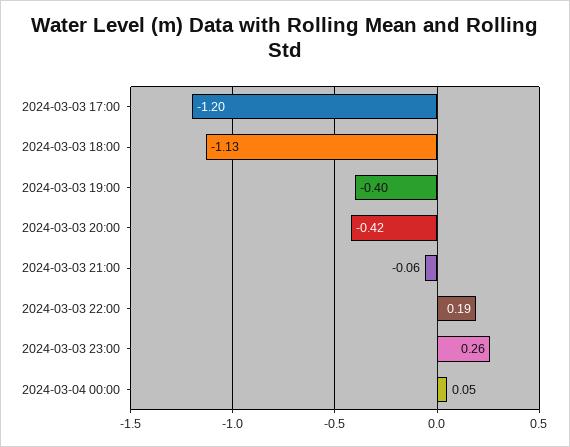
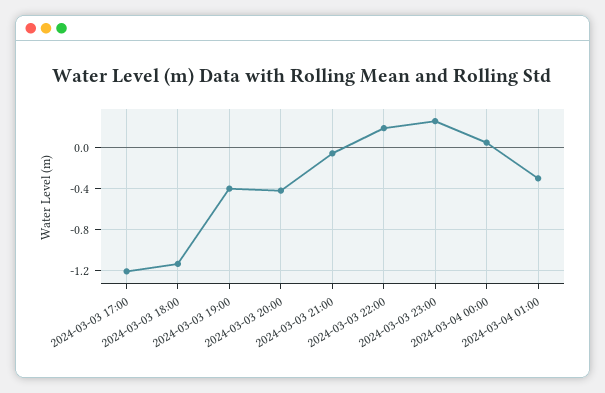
2024-03-04 01:00: none -> -0.3

